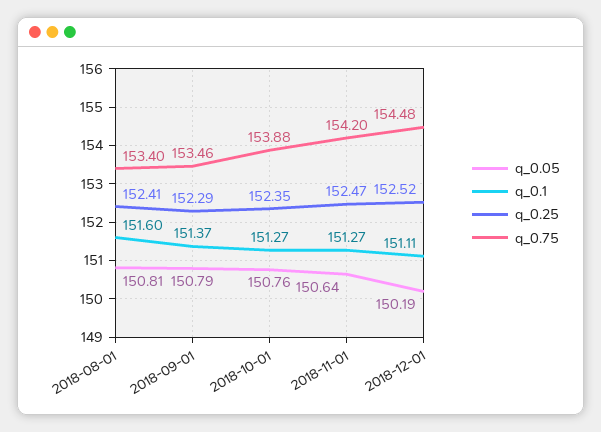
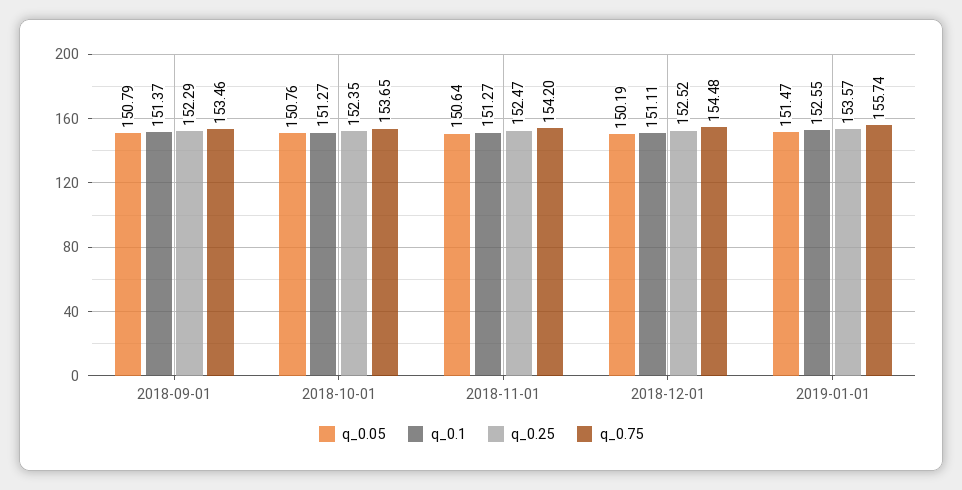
q_0.05, 2018-08-01: 150.81 -> none
q_0.1, 2018-08-01: 151.6 -> none
q_0.25, 2018-08-01: 152.41 -> none
q_0.75, 2018-08-01: 153.4 -> none
q_0.75, 2018-10-01: 153.88 -> 153.65
q_0.05, 2019-01-01: none -> 151.47
q_0.1, 2019-01-01: none -> 152.55
q_0.25, 2019-01-01: none -> 153.57
q_0.75, 2019-01-01: none -> 155.74

